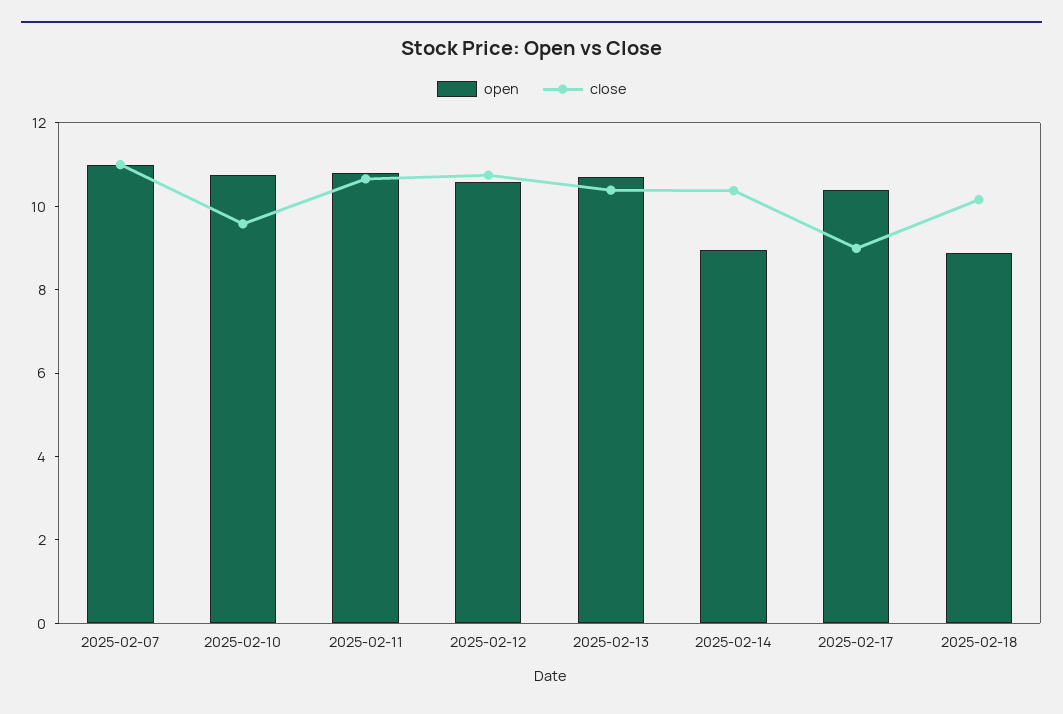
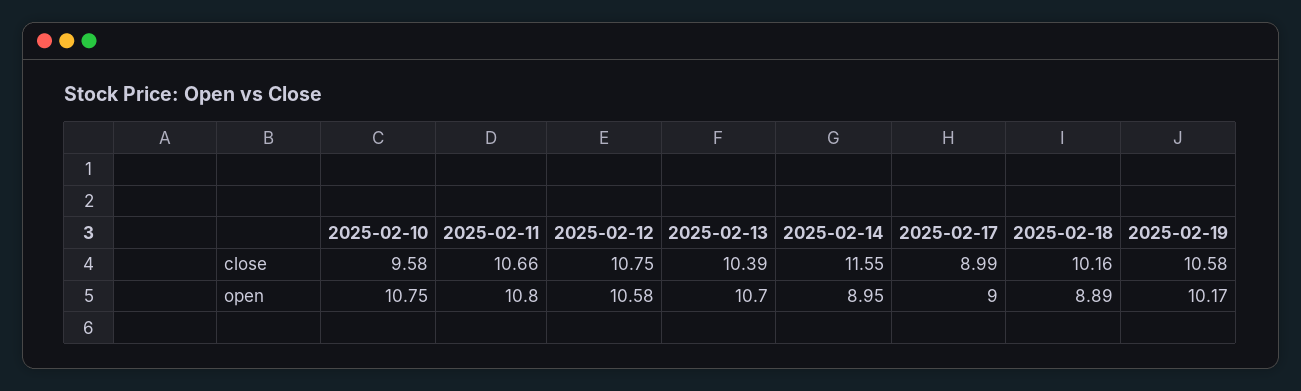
open, 2025-02-07: 11 -> none
close, 2025-02-07: 11 -> none
close, 2025-02-14: 10.5 -> 11.55
open, 2025-02-17: 10.5 -> 9
close, 2025-02-19: none -> 10.58
open, 2025-02-19: none -> 10.17

